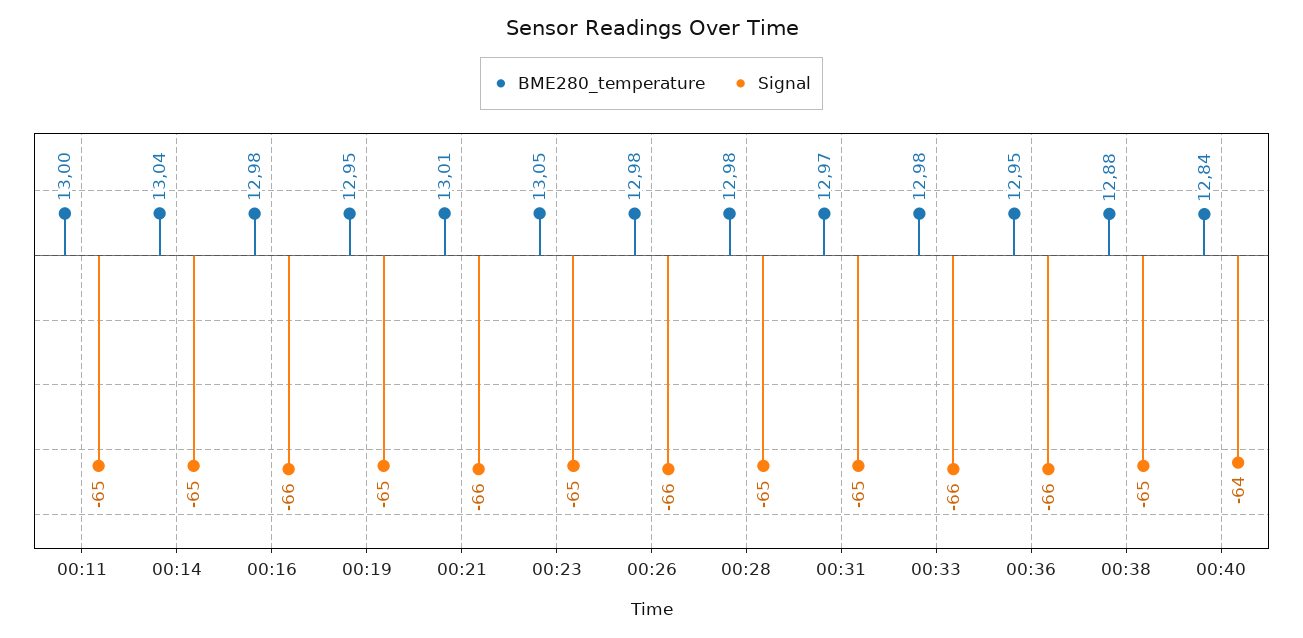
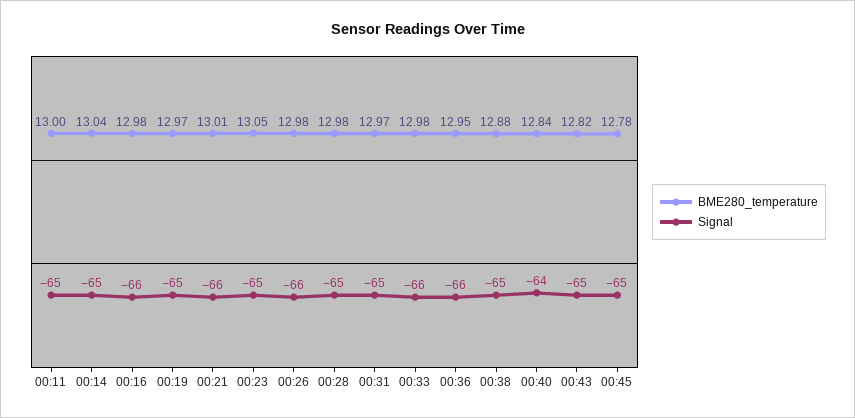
BME280_temperature, 00:19: 12.95 -> 12.97
BME280_temperature, 00:43: none -> 12.82
Signal, 00:43: none -> -65
BME280_temperature, 00:45: none -> 12.78
Signal, 00:45: none -> -65

